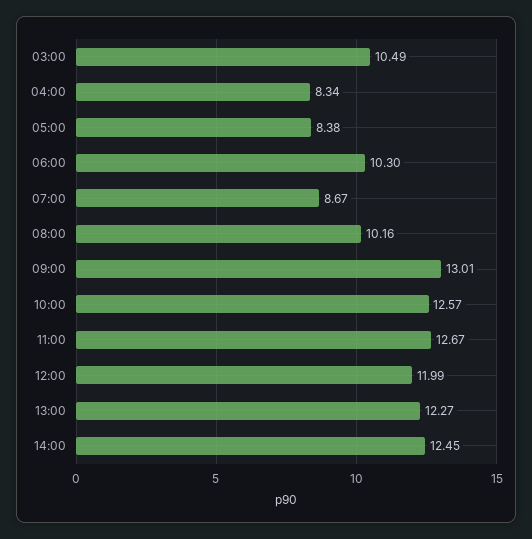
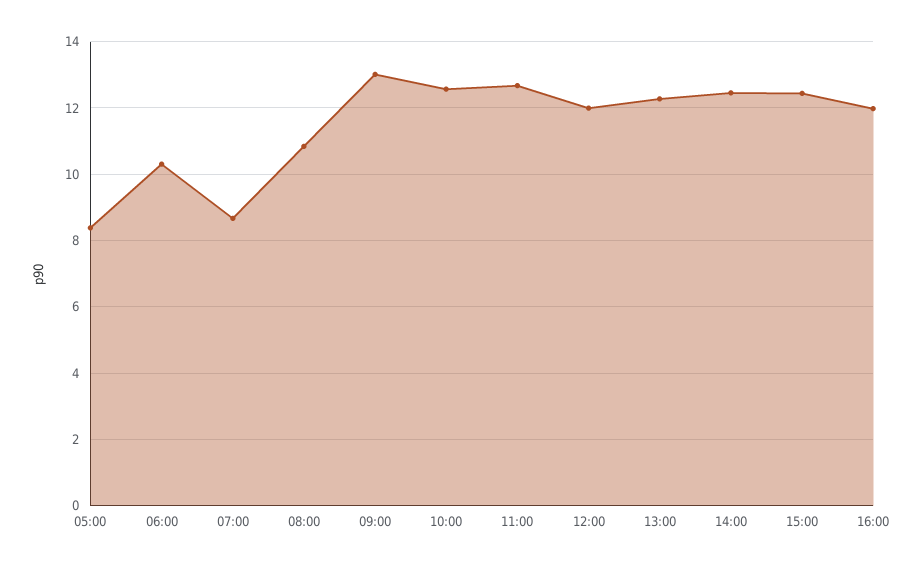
03:00: 10.49 -> none
04:00: 8.34 -> none
08:00: 10.16 -> 10.8
15:00: none -> 12.4
16:00: none -> 12

